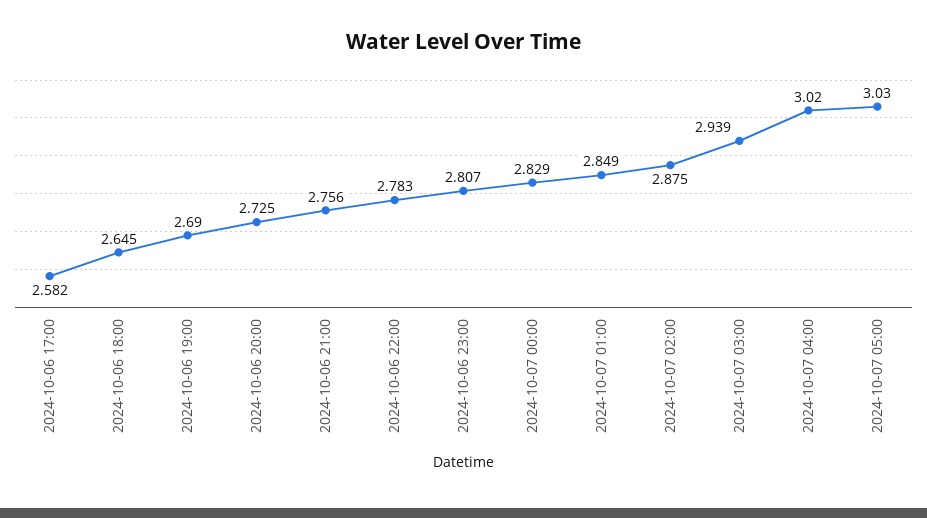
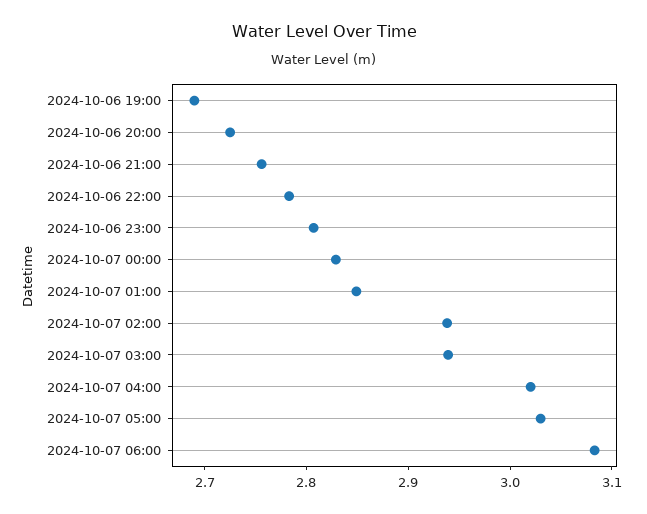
2024-10-06 17:00: 2.582 -> none
2024-10-06 18:00: 2.645 -> none
2024-10-07 02:00: 2.875 -> 2.94
2024-10-07 06:00: none -> 3.08

